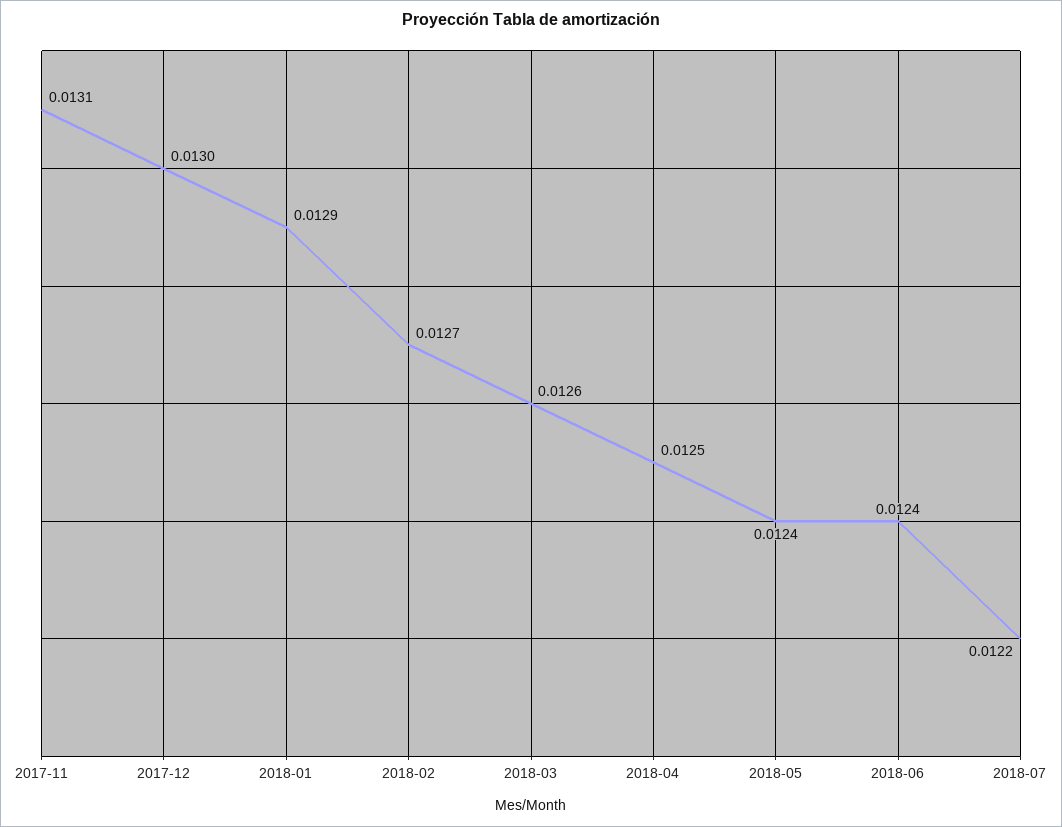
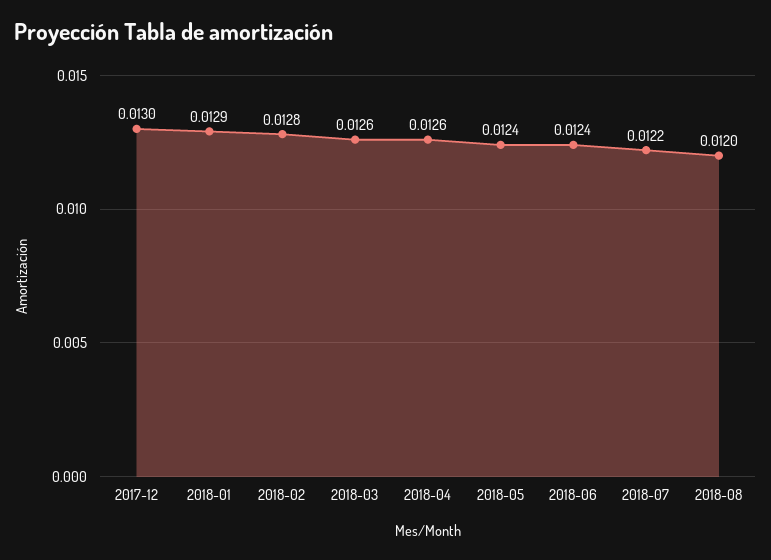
2017-11: 0.0131 -> none
2018-02: 0.0127 -> 0.0128
2018-04: 0.0125 -> 0.0126
2018-08: none -> 0.012

